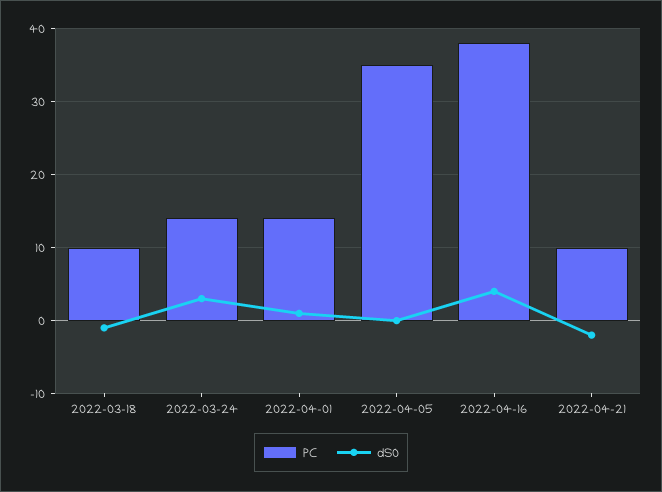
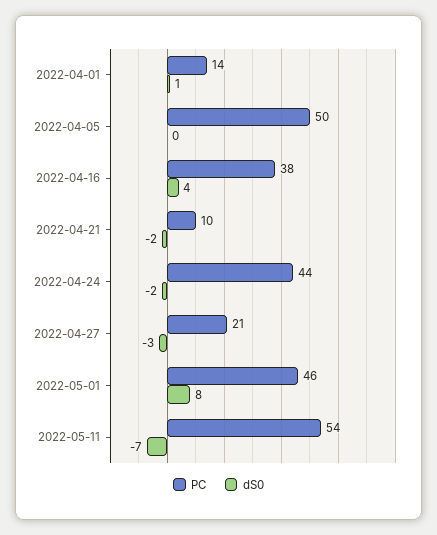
PC, 2022-03-18: 10 -> none
dS0, 2022-03-18: -1 -> none
PC, 2022-03-24: 14 -> none
dS0, 2022-03-24: 3 -> none
PC, 2022-04-05: 35 -> 50
PC, 2022-04-24: none -> 44
dS0, 2022-04-24: none -> -2
PC, 2022-04-27: none -> 21
dS0, 2022-04-27: none -> -3
PC, 2022-05-01: none -> 46
dS0, 2022-05-01: none -> 8
PC, 2022-05-11: none -> 54
dS0, 2022-05-11: none -> -7

